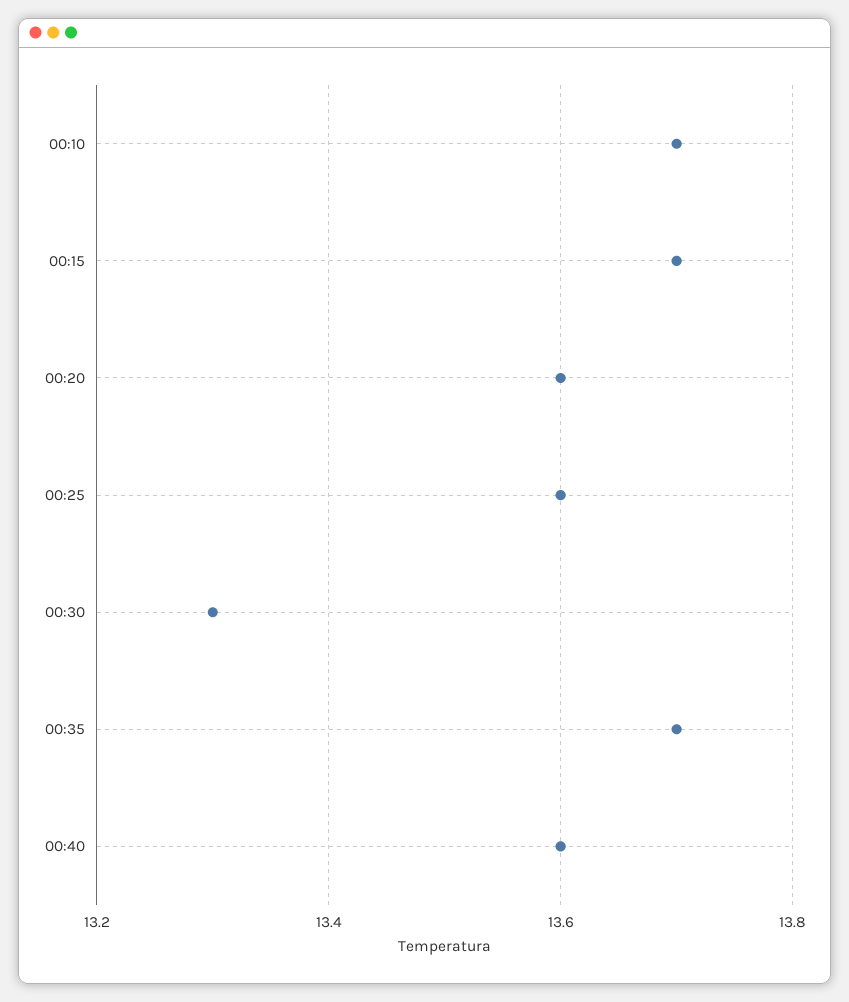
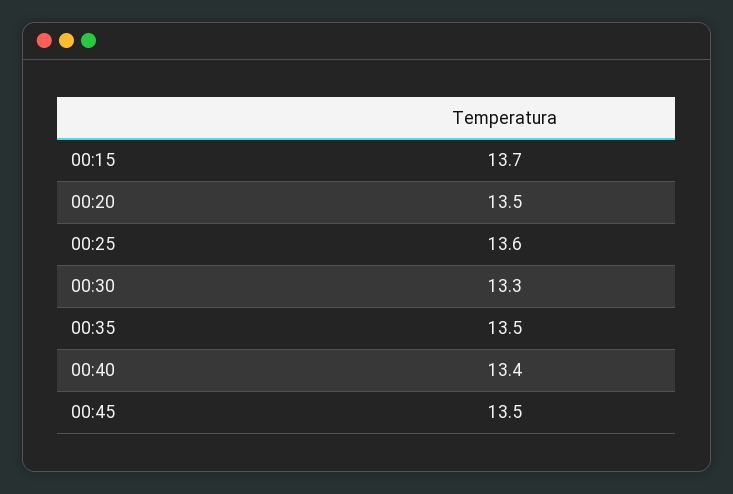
00:10: 13.7 -> none
00:20: 13.6 -> 13.5
00:35: 13.7 -> 13.5
00:40: 13.6 -> 13.4
00:45: none -> 13.5

